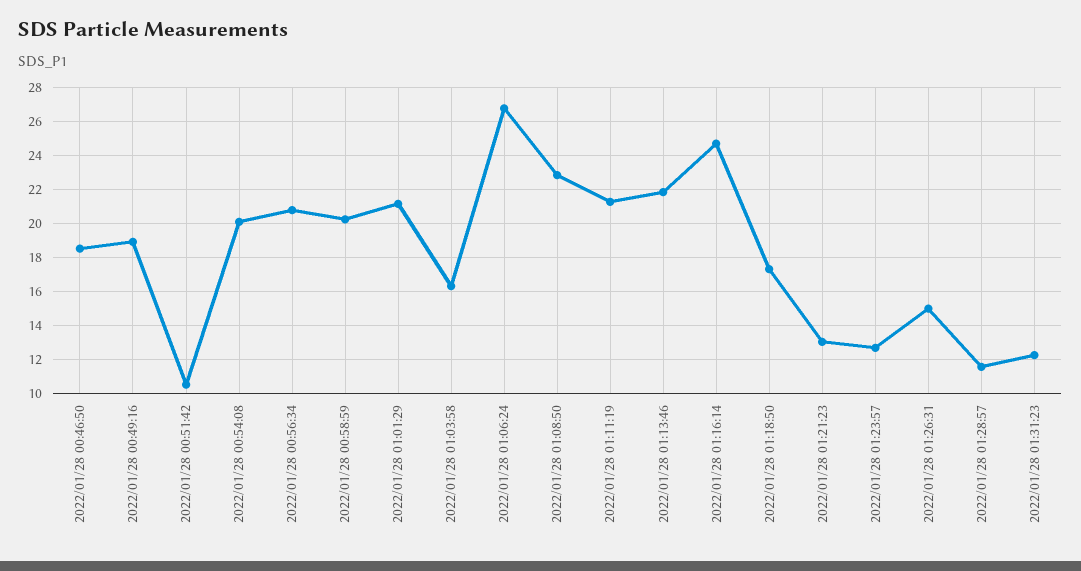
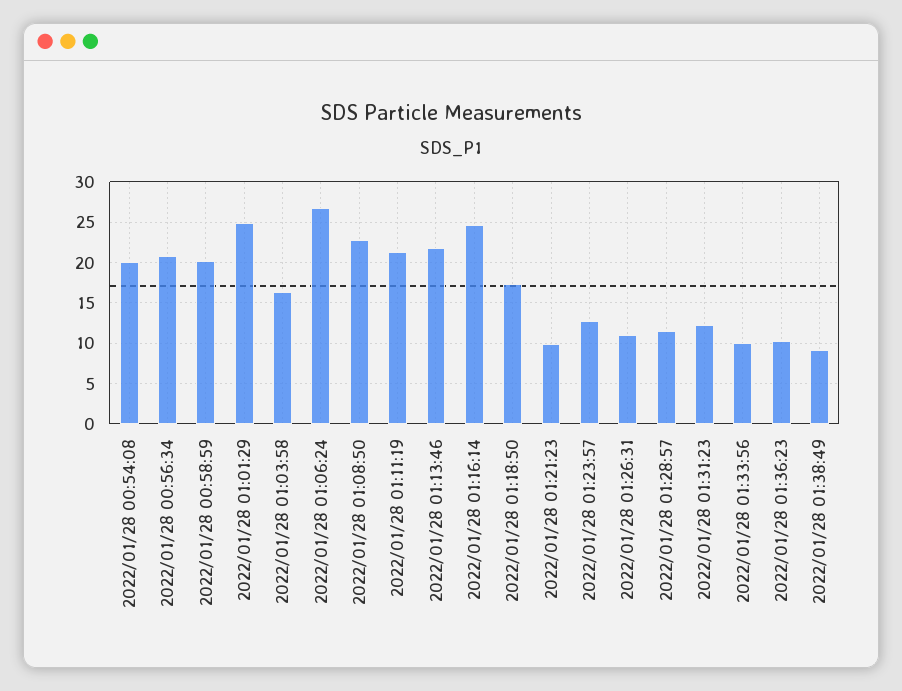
2022/01/28 00:46:50: 18.5 -> none
2022/01/28 00:49:16: 19 -> none
2022/01/28 00:51:42: 10.5 -> none
2022/01/28 01:01:29: 21 -> 25
2022/01/28 01:21:23: 13 -> 10
2022/01/28 01:26:31: 15 -> 11
2022/01/28 01:33:56: none -> 10
2022/01/28 01:36:23: none -> 10
2022/01/28 01:38:49: none -> 9

